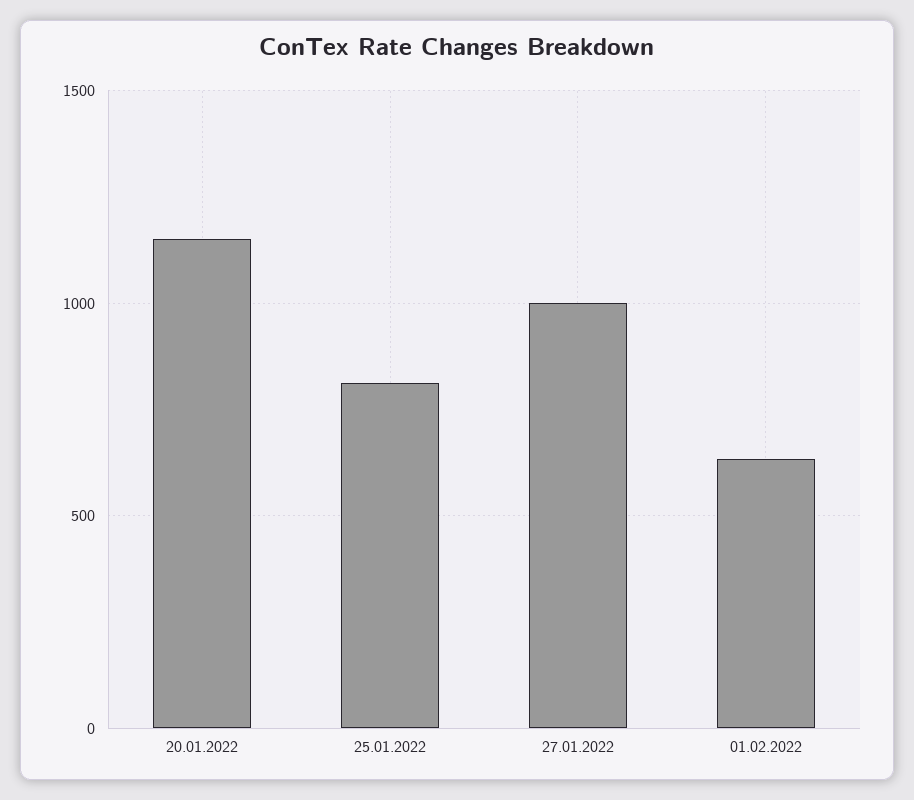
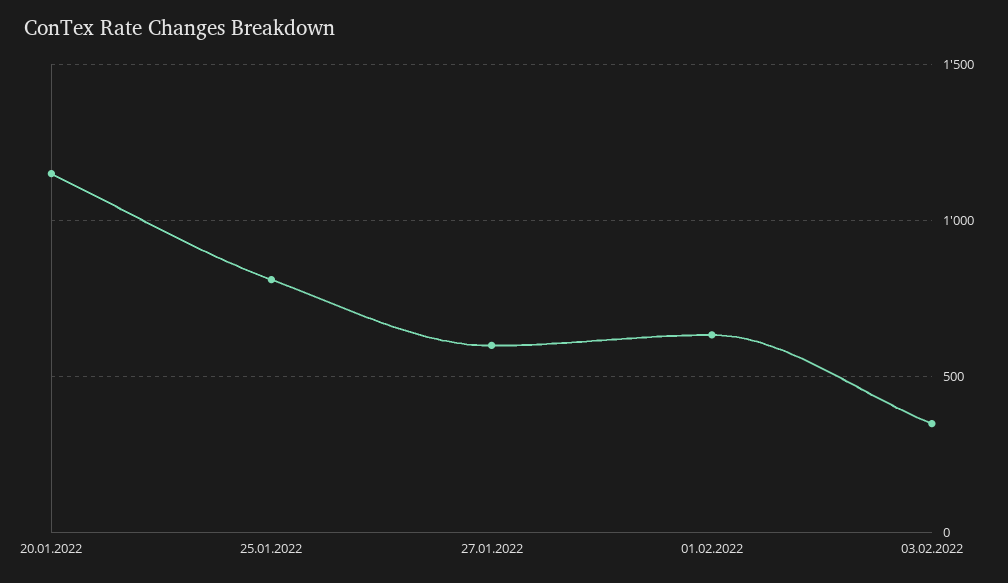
27.01.2022: 1000 -> 600
03.02.2022: none -> 350

